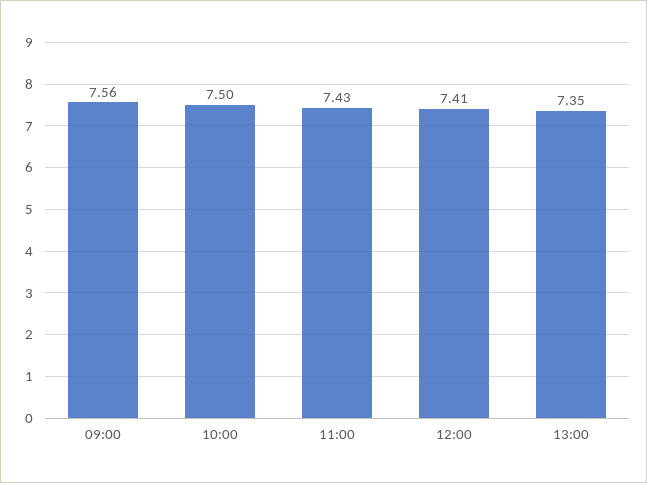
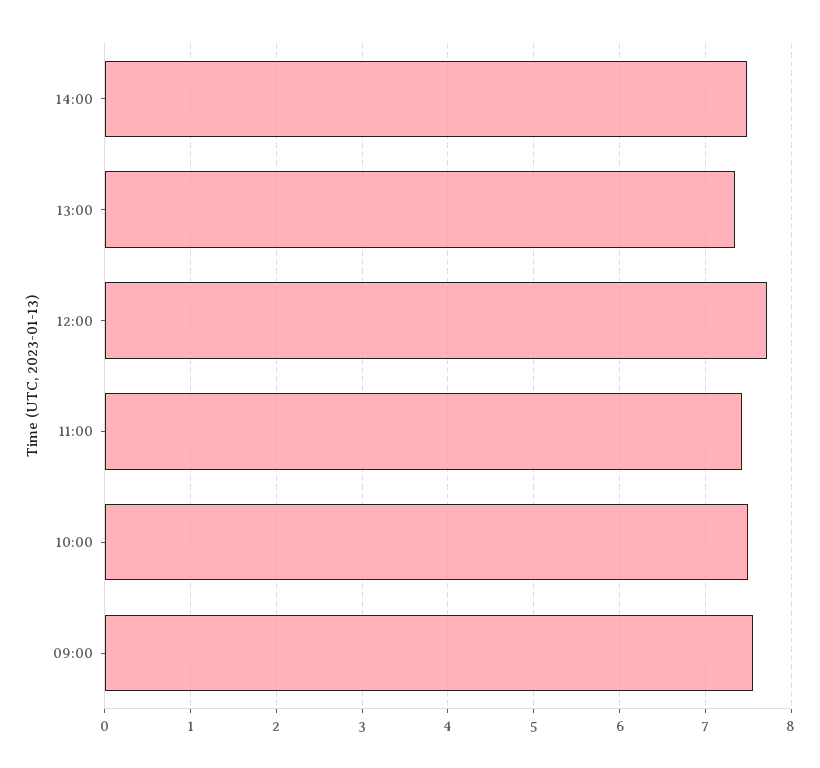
12:00: 7.41 -> 7.7
14:00: none -> 7.5

